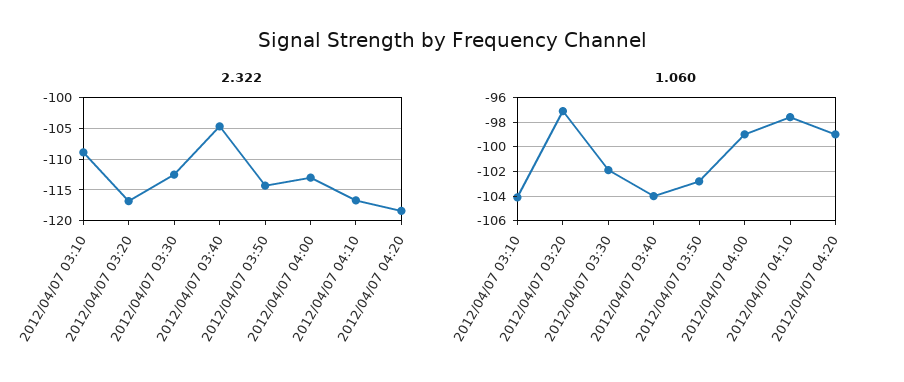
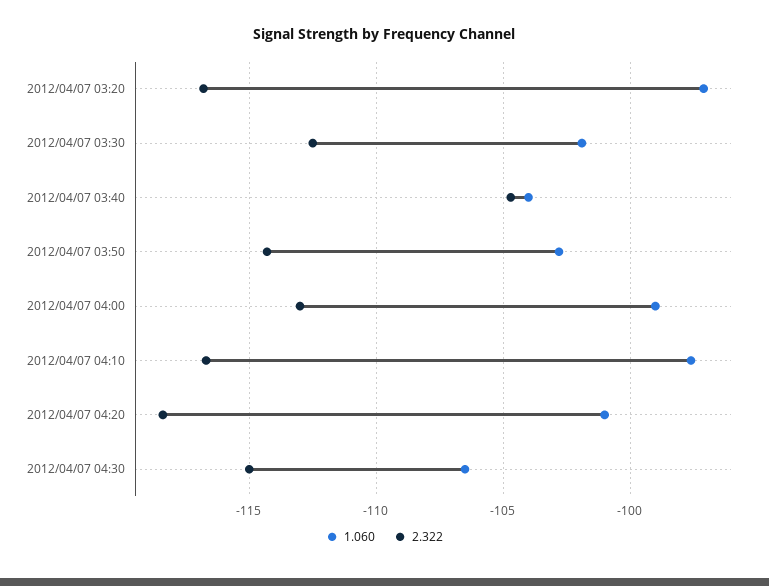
2.322, 2012/04/07 03:10: -109 -> none
1.060, 2012/04/07 03:10: -104 -> none
1.060, 2012/04/07 04:20: -99 -> -101
1.060, 2012/04/07 04:30: none -> -106.5
2.322, 2012/04/07 04:30: none -> -115

